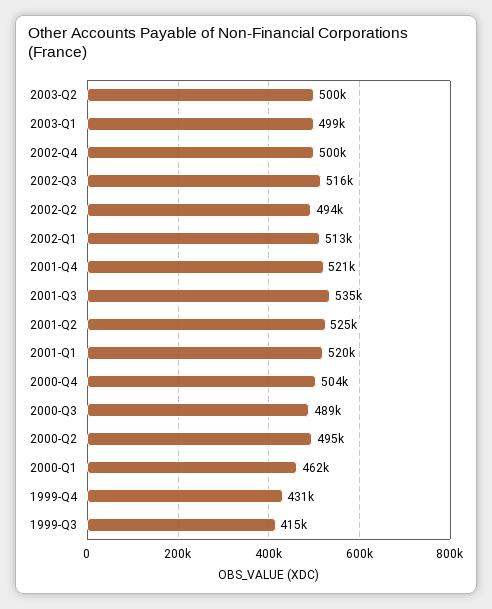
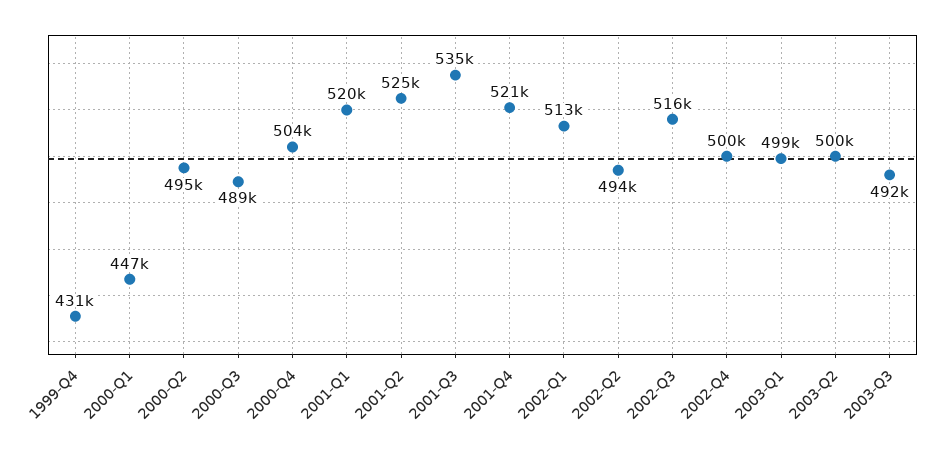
2000-Q1: 462000 -> 447000
1999-Q3: 415000 -> none
2003-Q3: none -> 492000

